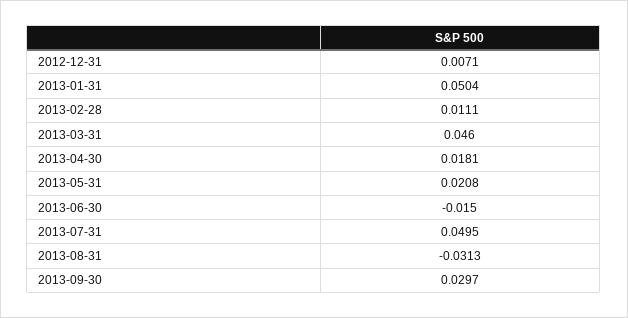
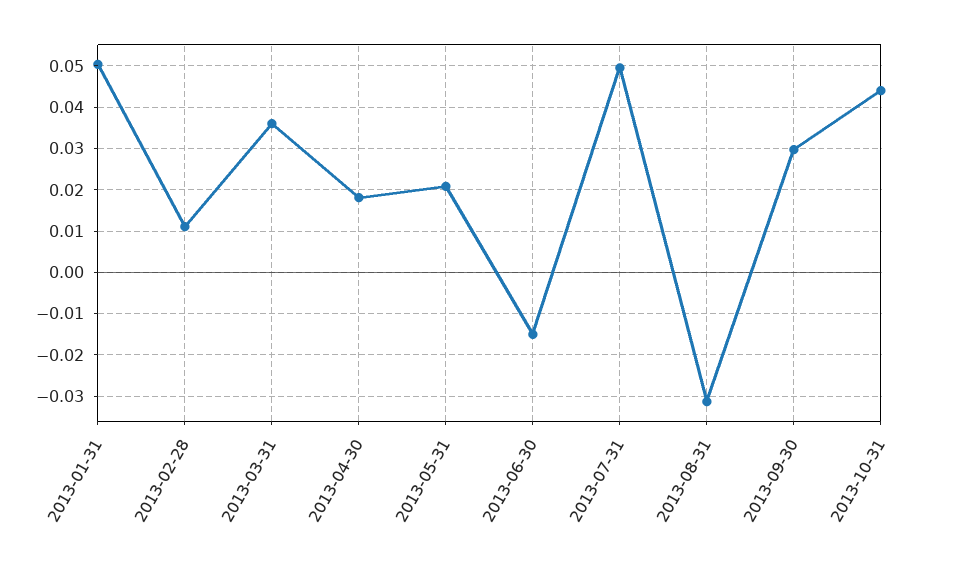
2012-12-31: 0.0071 -> none
2013-03-31: 0.046 -> 0.036
2013-10-31: none -> 0.044

